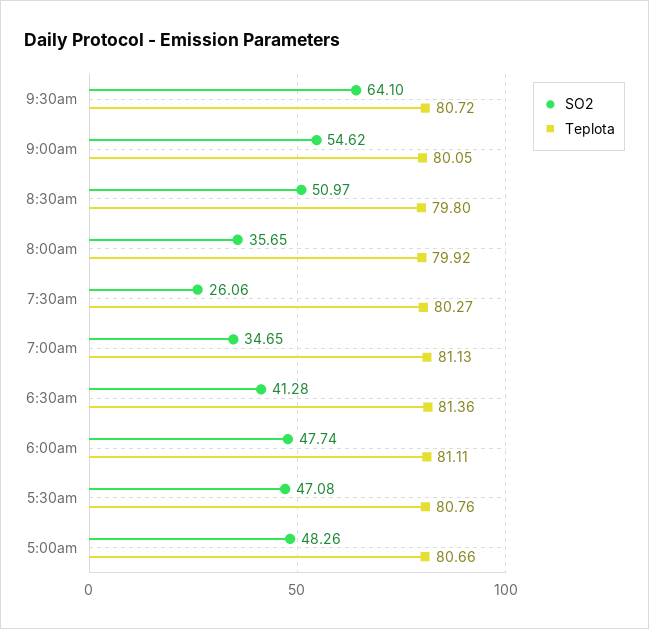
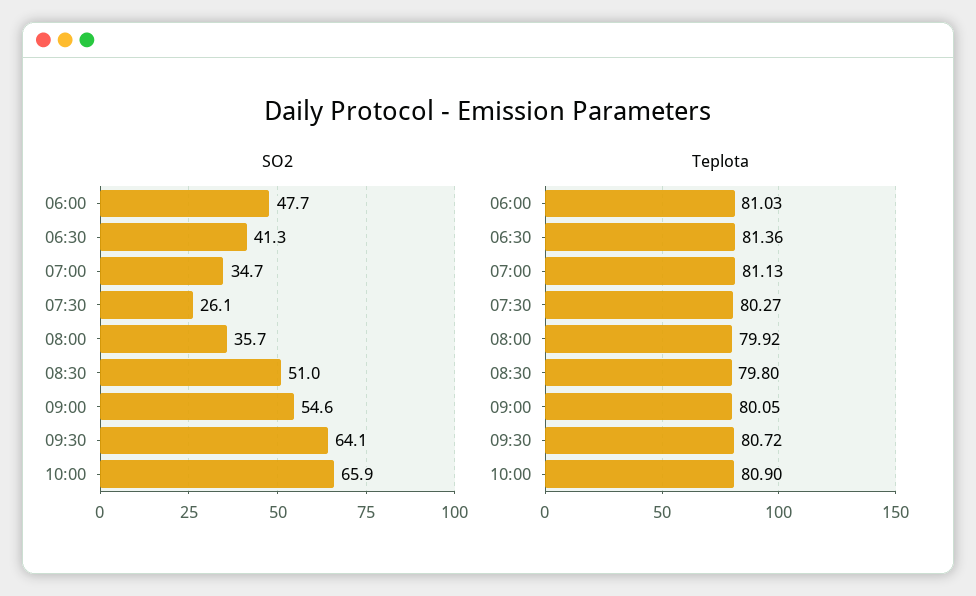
Teplota, 6:00am: 81.11 -> 81.03
SO2, 5:30am: 47.08 -> none
Teplota, 5:30am: 80.76 -> none
SO2, 5:00am: 48.26 -> none
Teplota, 5:00am: 80.66 -> none
SO2, 10:00: none -> 65.9
Teplota, 10:00: none -> 80.9

